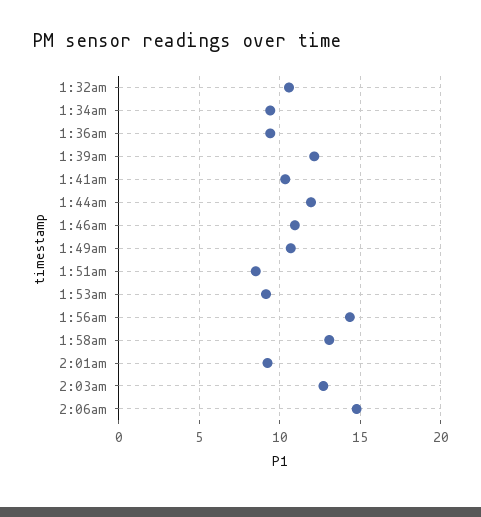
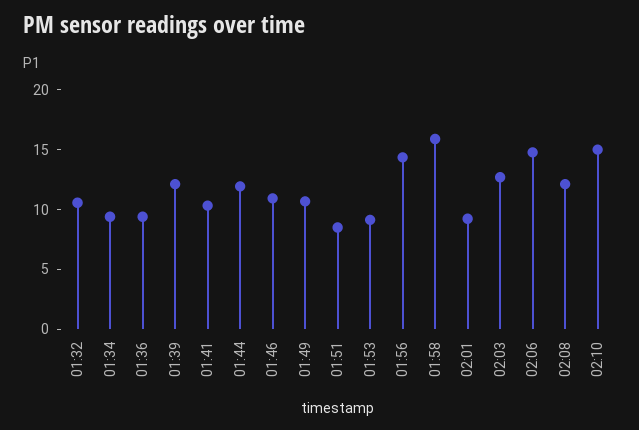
1:58am: 13 -> 16
02:08: none -> 12
02:10: none -> 15

